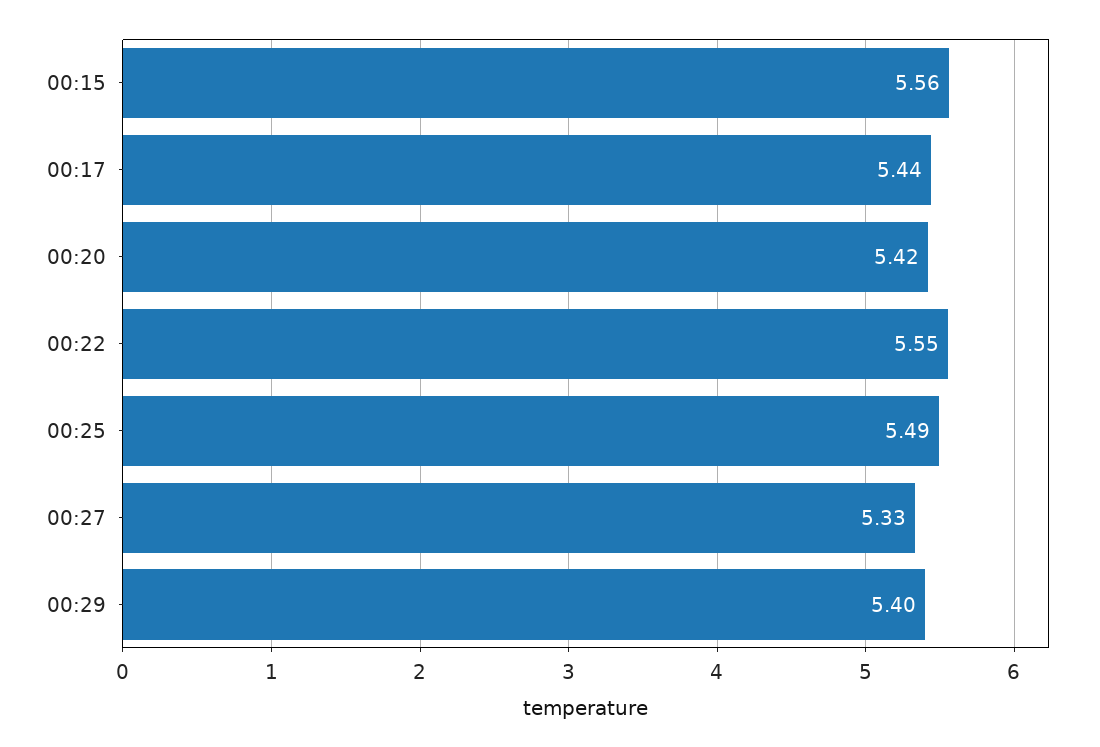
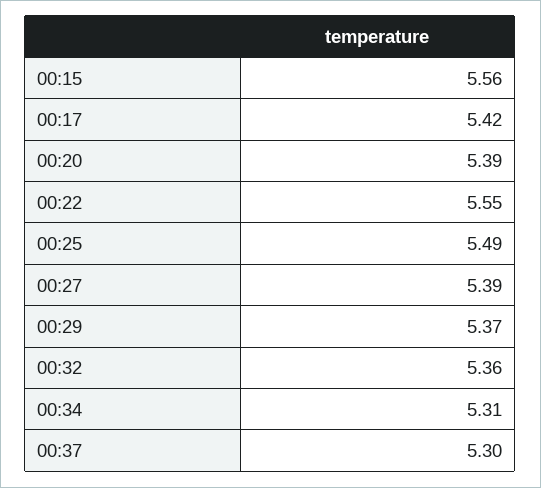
00:17: 5.44 -> 5.42
00:20: 5.42 -> 5.39
00:27: 5.33 -> 5.39
00:29: 5.4 -> 5.37
00:32: none -> 5.36
00:34: none -> 5.31
00:37: none -> 5.3

